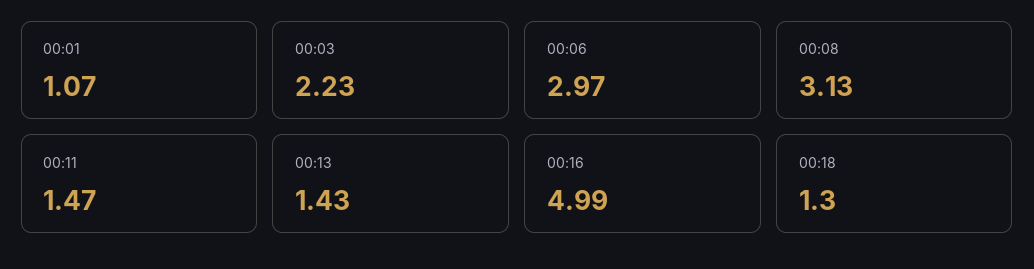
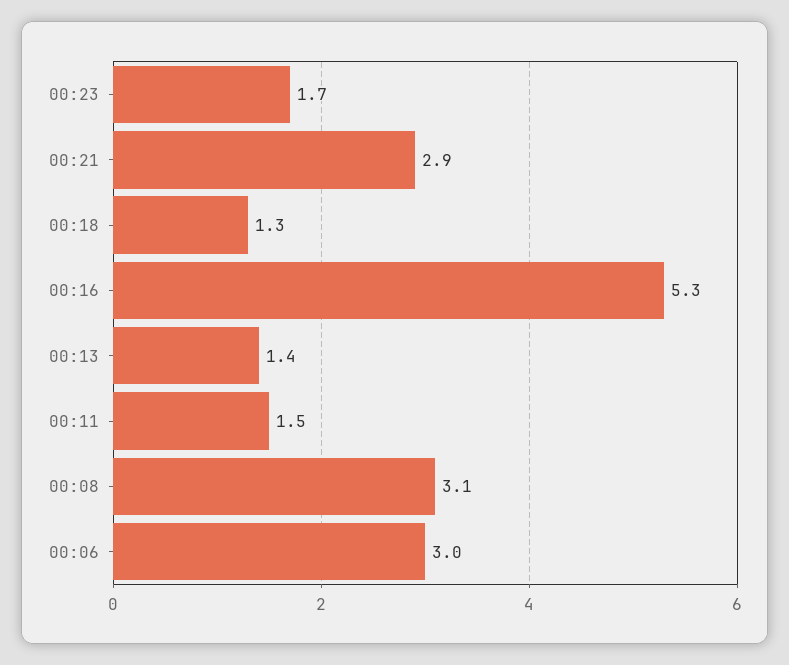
00:01: 1.07 -> none
00:03: 2.23 -> none
00:16: 4.99 -> 5.3
00:23: none -> 1.7
00:21: none -> 2.9

